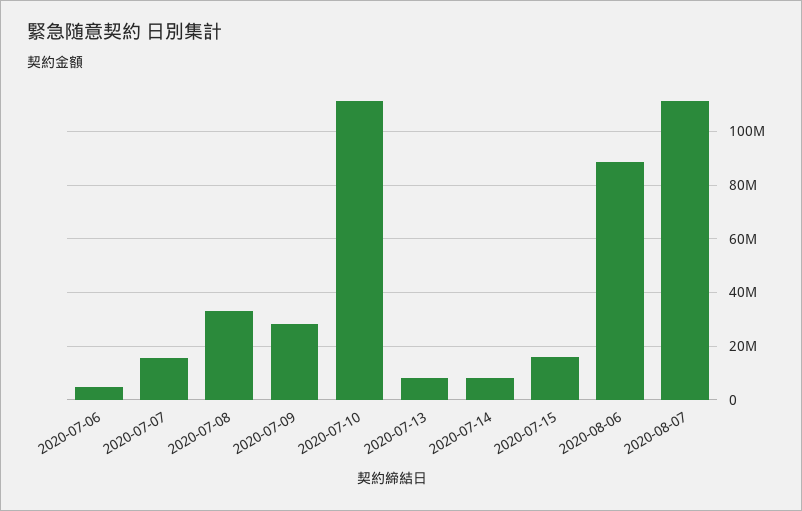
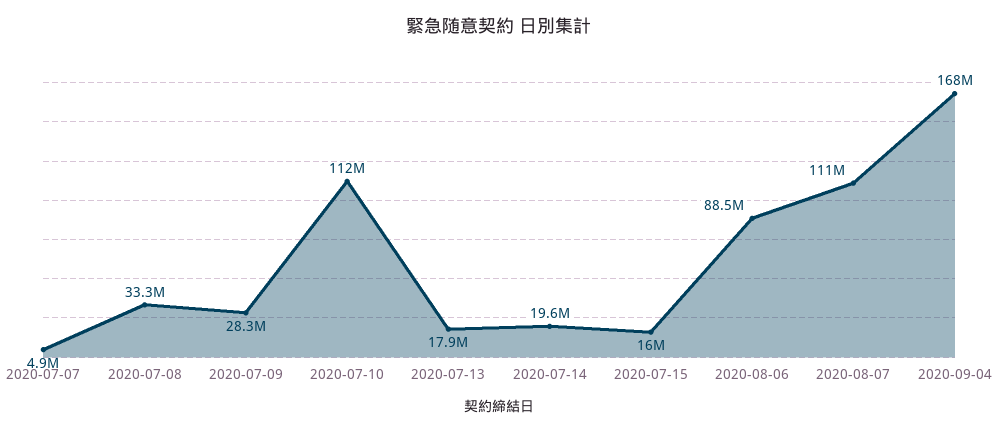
2020-07-06: 5000000 -> none
2020-07-07: 15000000 -> 4900000
2020-07-13: 7500000 -> 17900000
2020-07-14: 7500000 -> 19600000
2020-09-04: none -> 168000000

